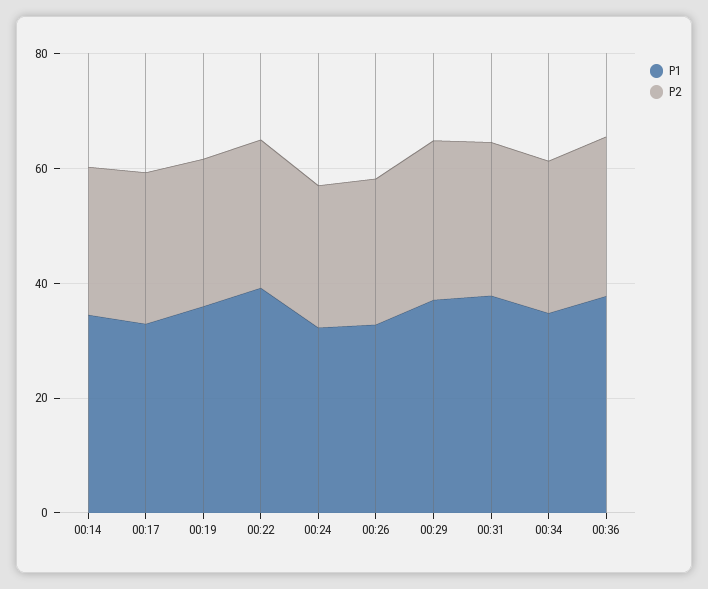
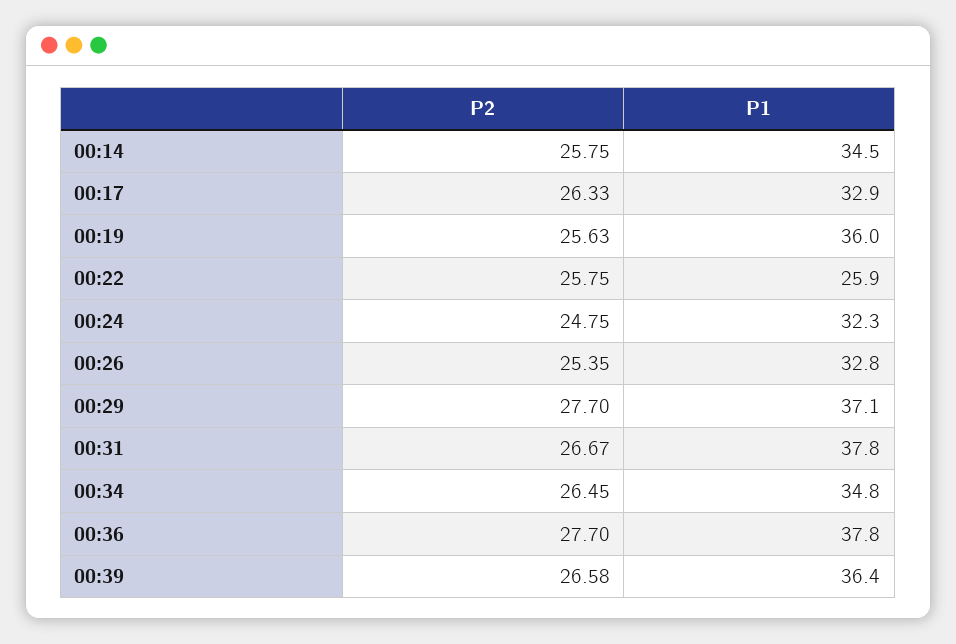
P1, 00:22: 40 -> 25.9
P2, 00:39: none -> 26.58
P1, 00:39: none -> 36.4

